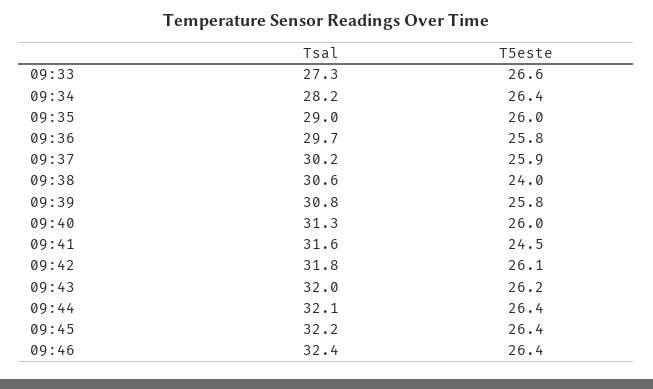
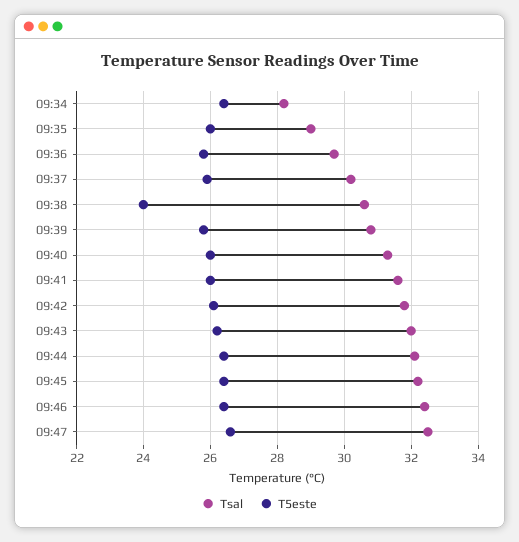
Tsal, 09:33: 27.3 -> none
T5este, 09:33: 26.6 -> none
T5este, 09:41: 24.5 -> 26
Tsal, 09:47: none -> 32.5
T5este, 09:47: none -> 26.5

